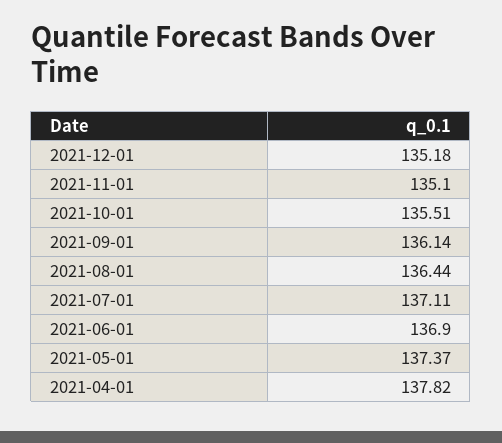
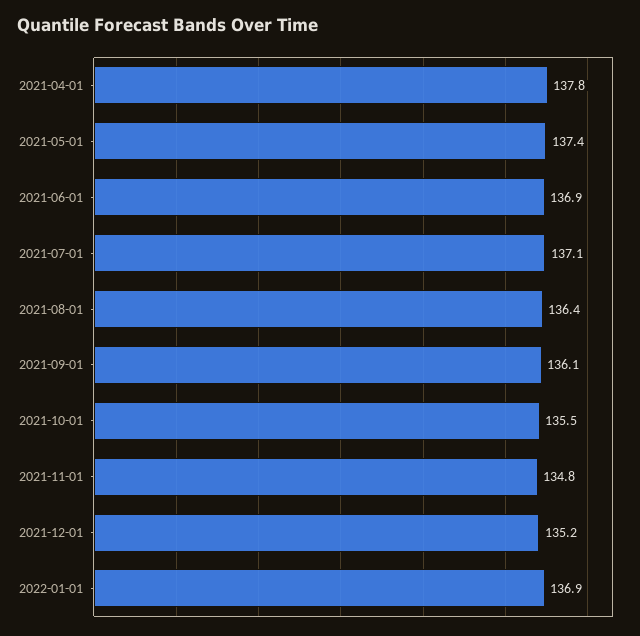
2021-11-01: 135.1 -> 134.8
2022-01-01: none -> 136.9

